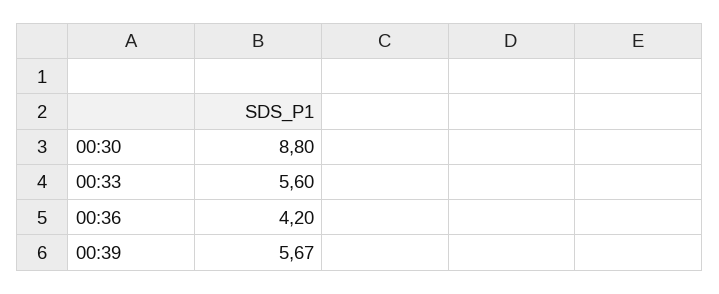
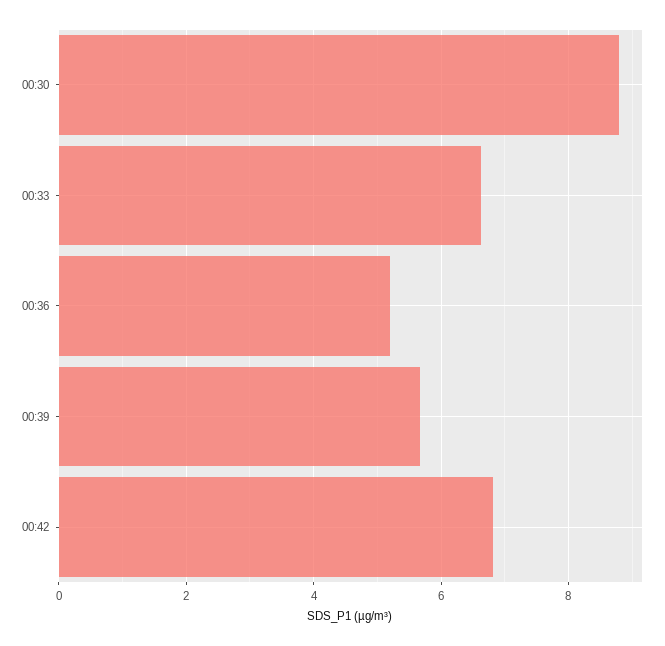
00:33: 5.6 -> 6.6
00:36: 4.2 -> 5.2
00:42: none -> 6.8

